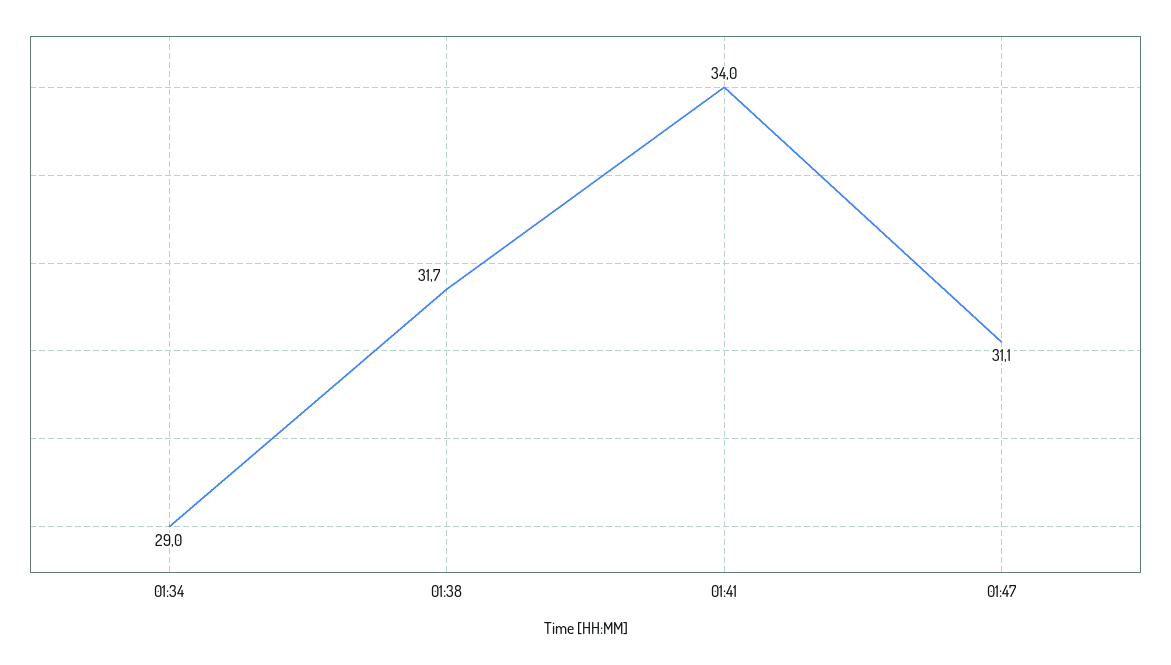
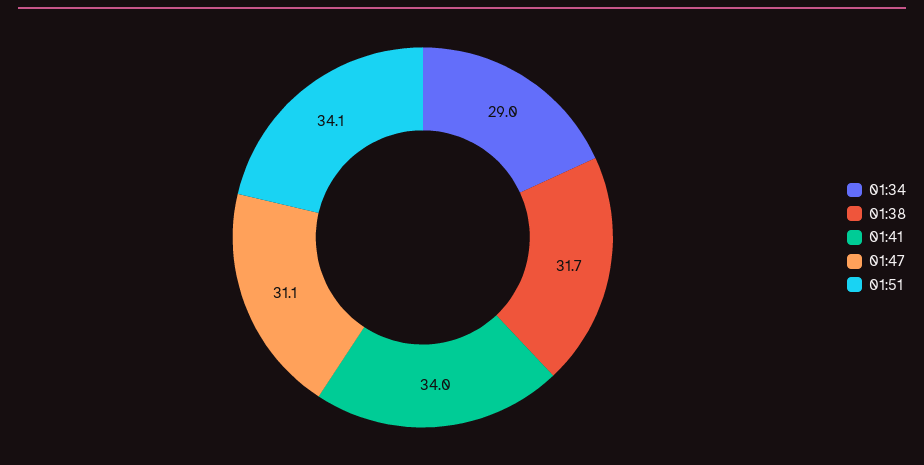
01:51: none -> 34.1

